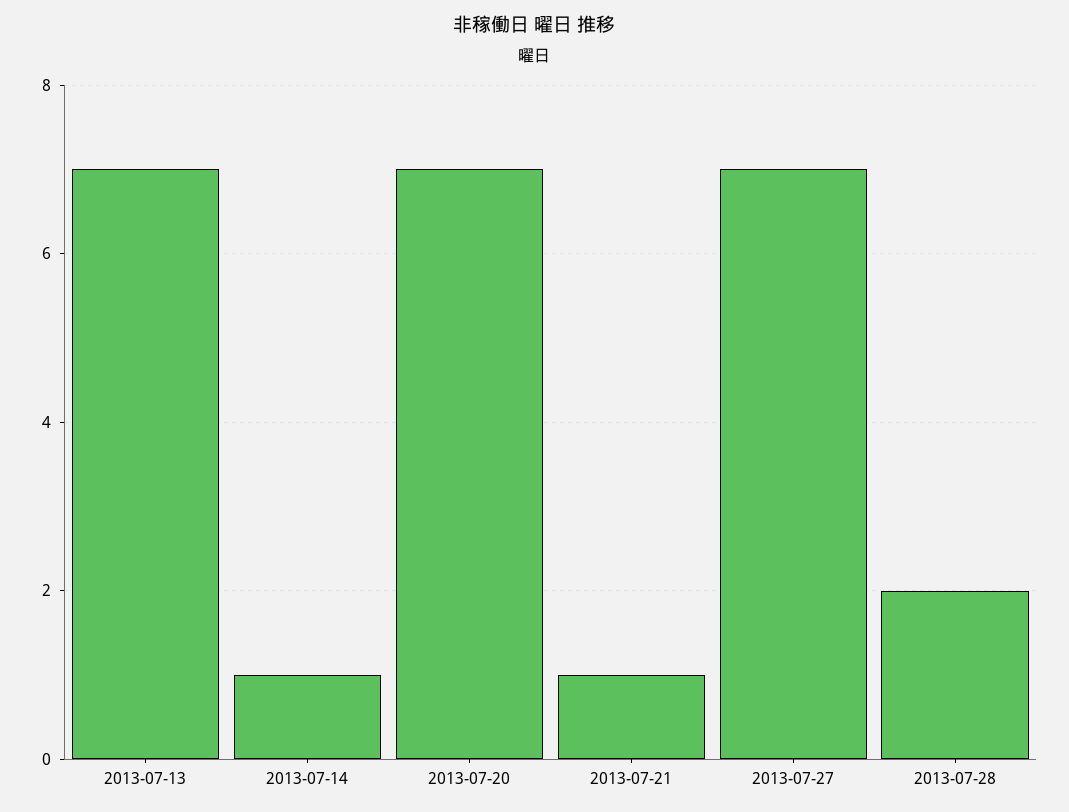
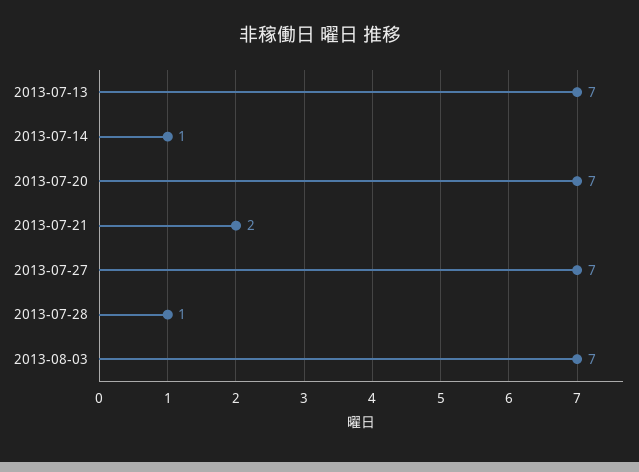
2013-07-21: 1 -> 2
2013-07-28: 2 -> 1
2013-08-03: none -> 7

